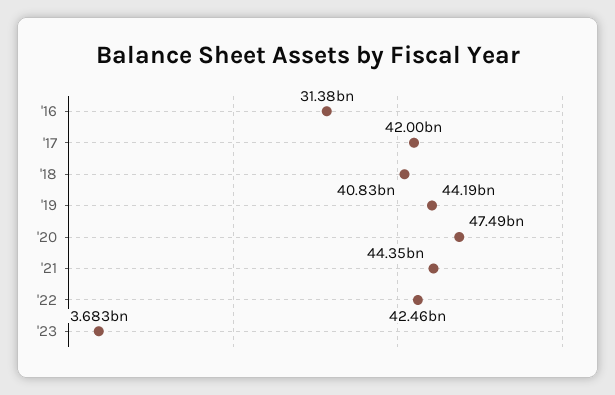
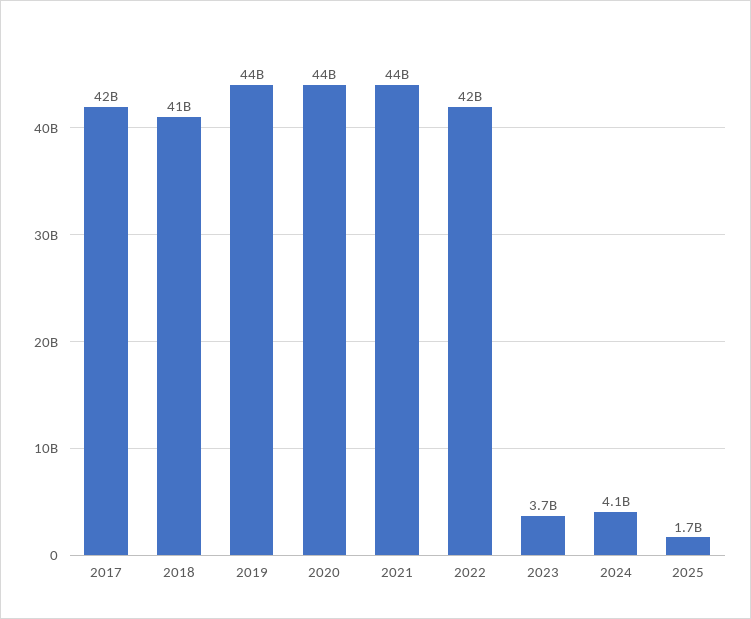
'16: 31380000000 -> none
'20: 47490000000 -> 44000000000
2024: none -> 4100000000
2025: none -> 1700000000

